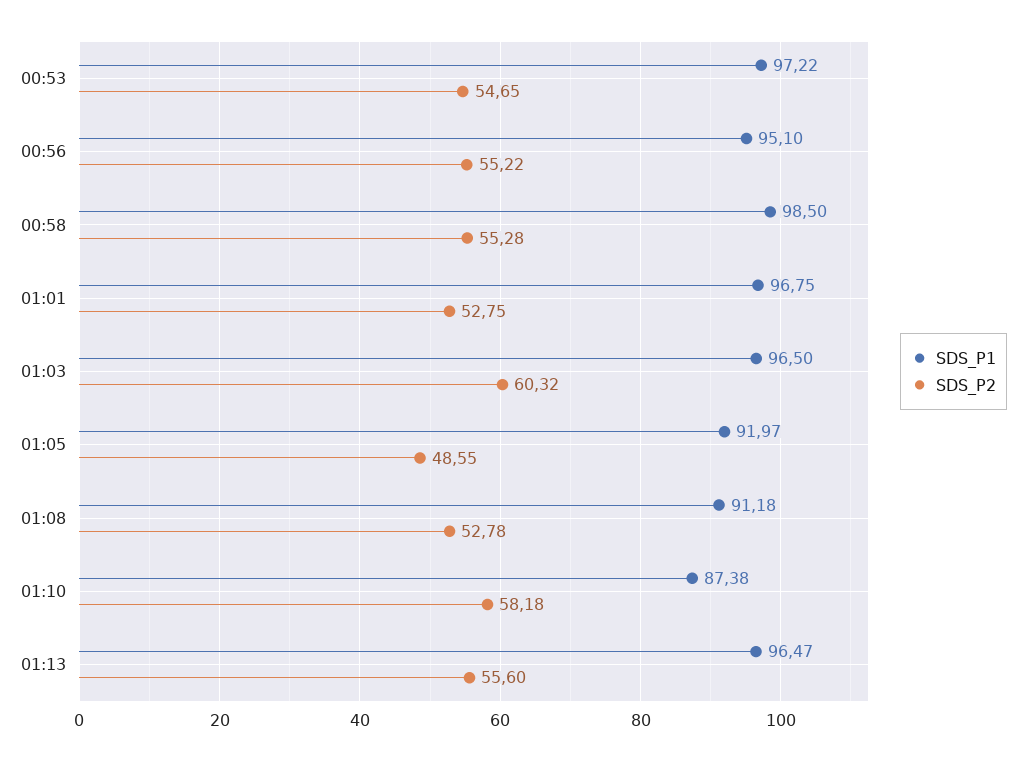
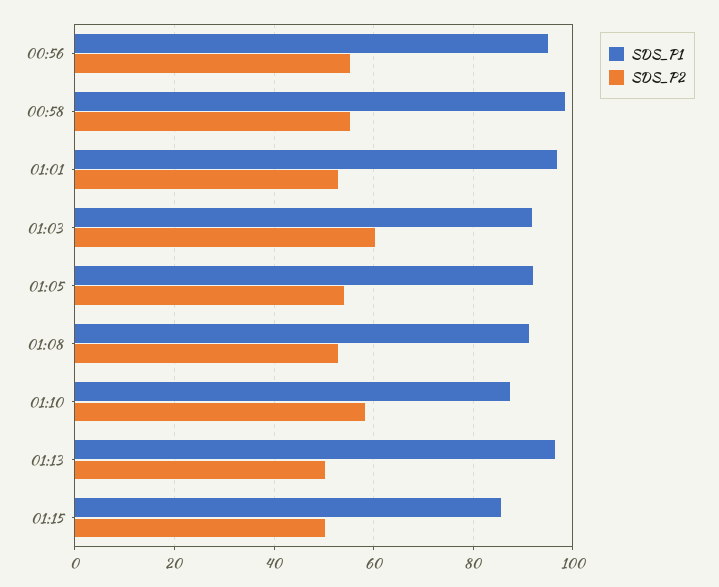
SDS_P1, 00:53: 97.22 -> none
SDS_P2, 00:53: 54.65 -> none
SDS_P1, 01:03: 96.5 -> 92
SDS_P2, 01:05: 48.55 -> 54
SDS_P2, 01:13: 55.6 -> 50
SDS_P1, 01:15: none -> 86
SDS_P2, 01:15: none -> 50

